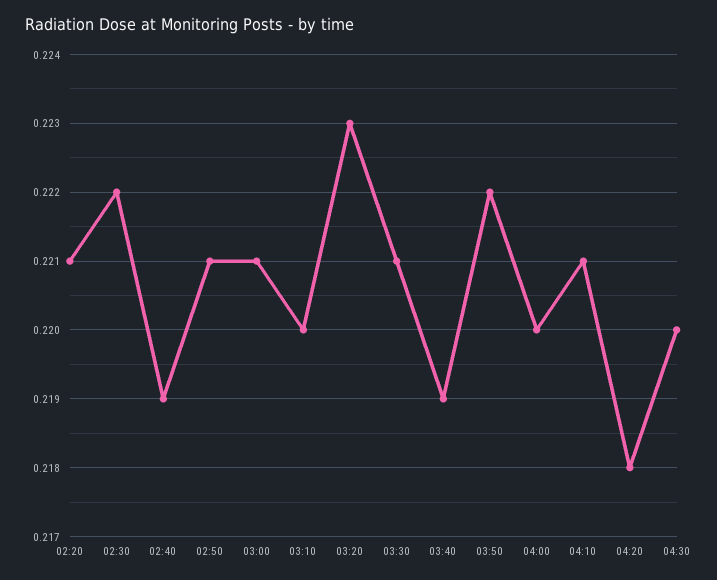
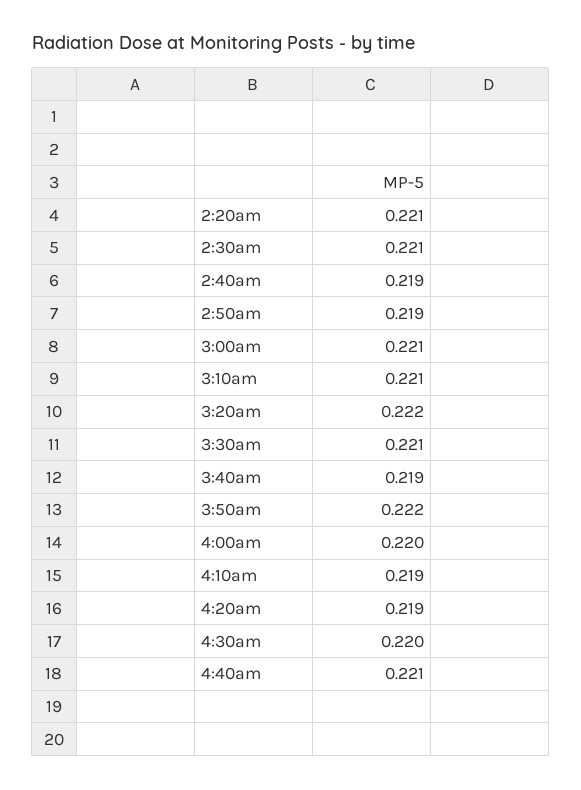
02:30: 0.222 -> 0.221
02:50: 0.221 -> 0.219
03:10: 0.22 -> 0.221
03:20: 0.223 -> 0.222
04:10: 0.221 -> 0.219
04:20: 0.218 -> 0.219
4:40am: none -> 0.221

